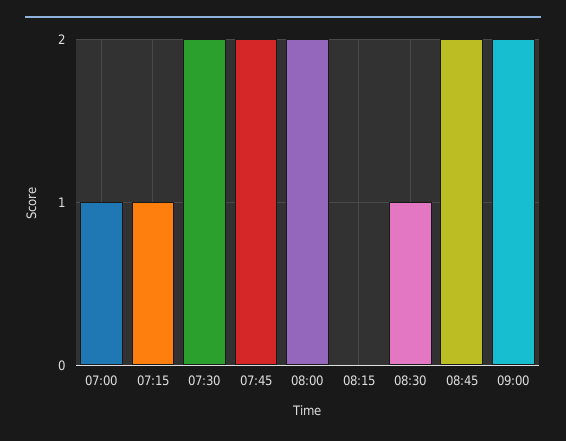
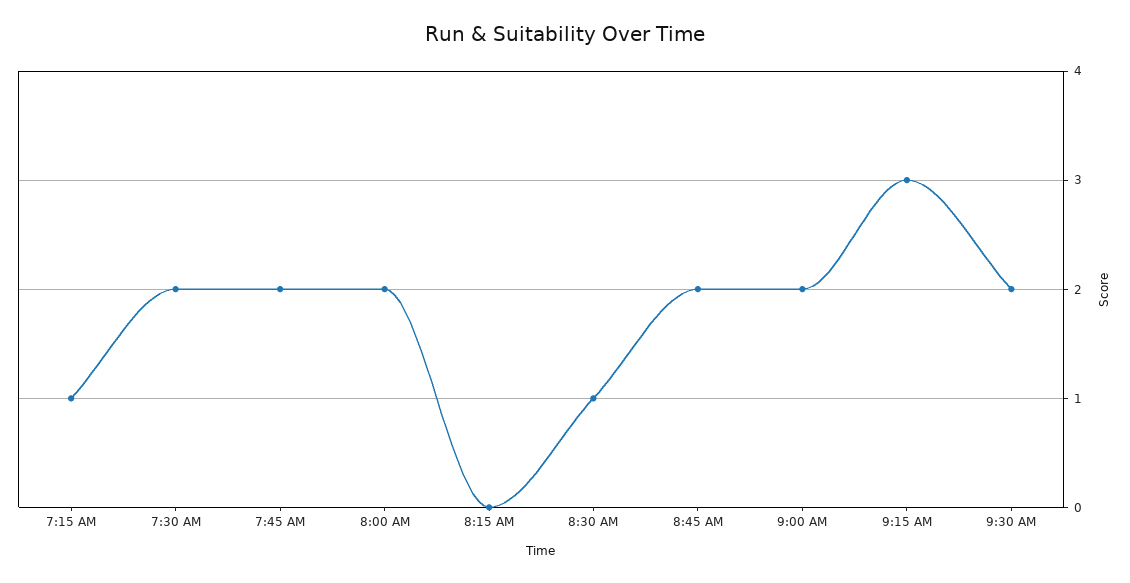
07:00: 1 -> none
9:15 AM: none -> 3
9:30 AM: none -> 2

